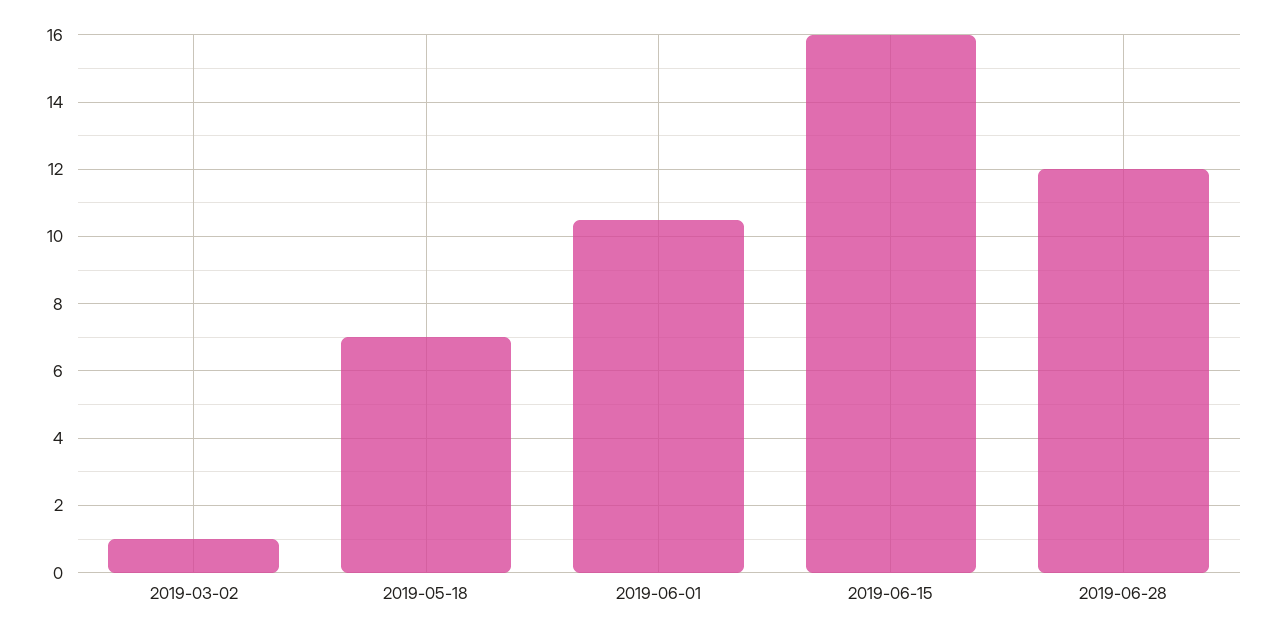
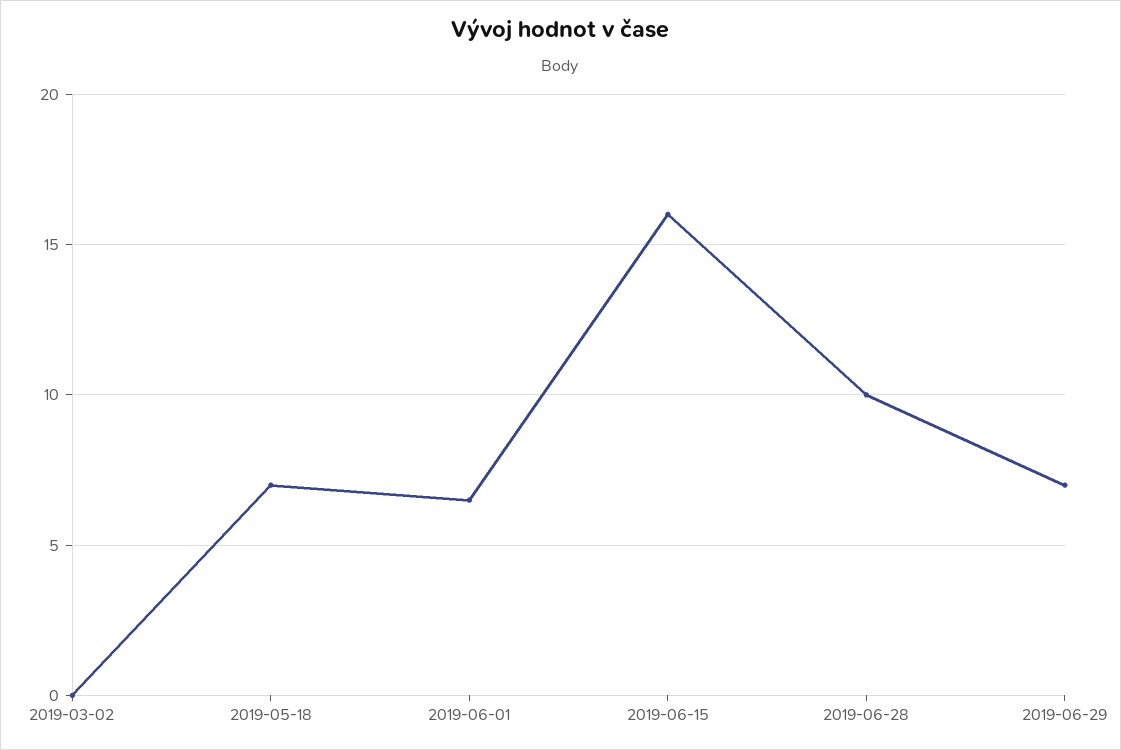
2019-03-02: 1 -> 0
2019-06-01: 10.5 -> 6.5
2019-06-28: 12 -> 10
2019-06-29: none -> 7

